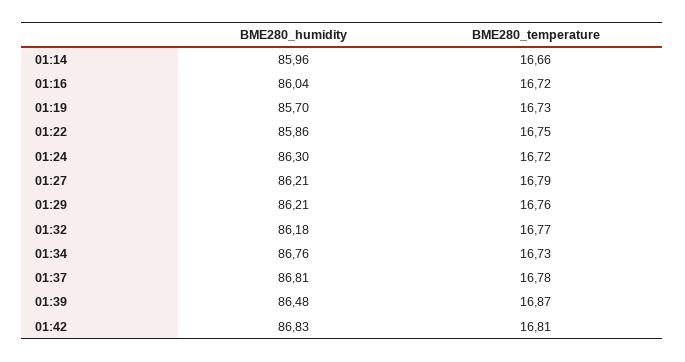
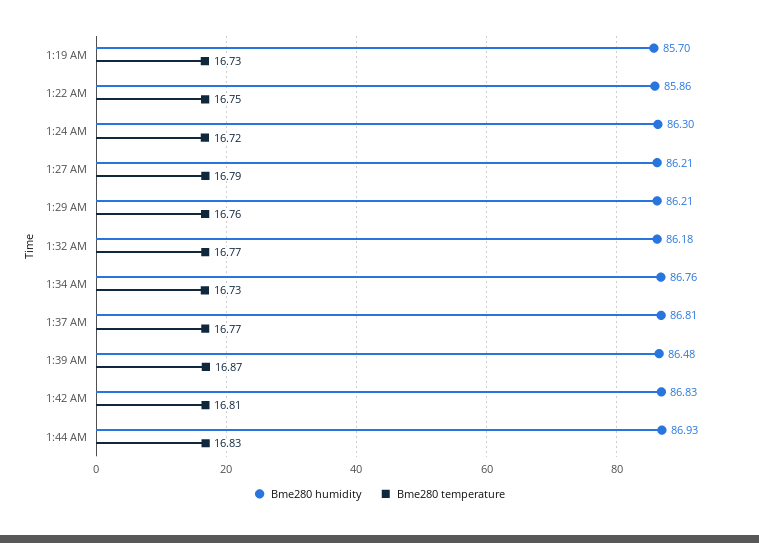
BME280_humidity, 01:14: 85.96 -> none
BME280_temperature, 01:14: 16.66 -> none
BME280_humidity, 01:16: 86.04 -> none
BME280_temperature, 01:16: 16.72 -> none
BME280_temperature, 01:37: 16.78 -> 16.77
BME280_humidity, 1:44 AM: none -> 86.93
BME280_temperature, 1:44 AM: none -> 16.83

